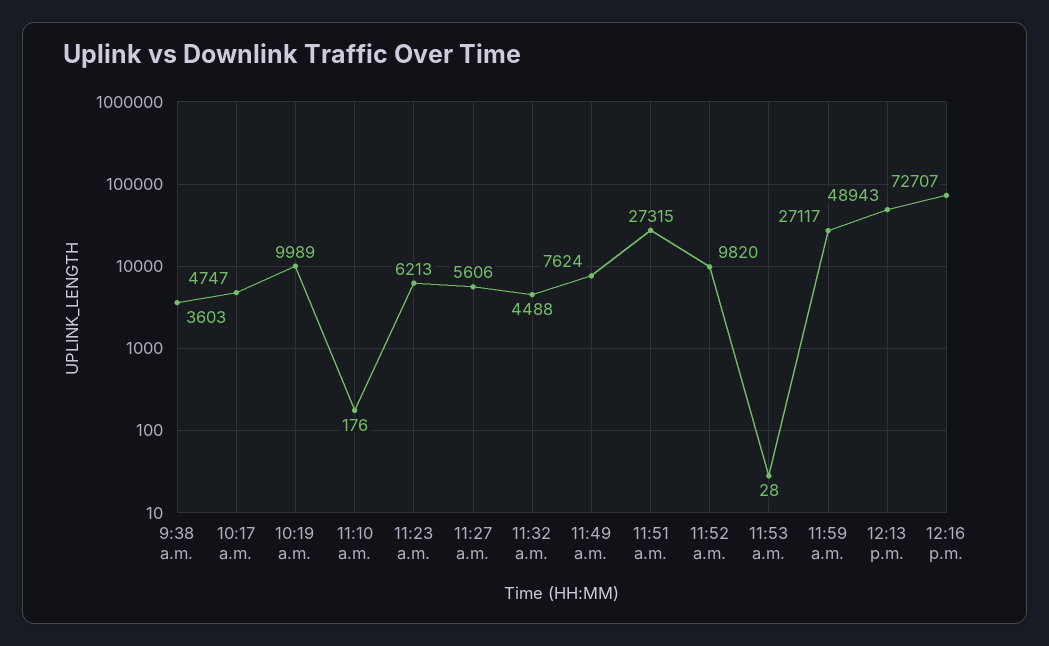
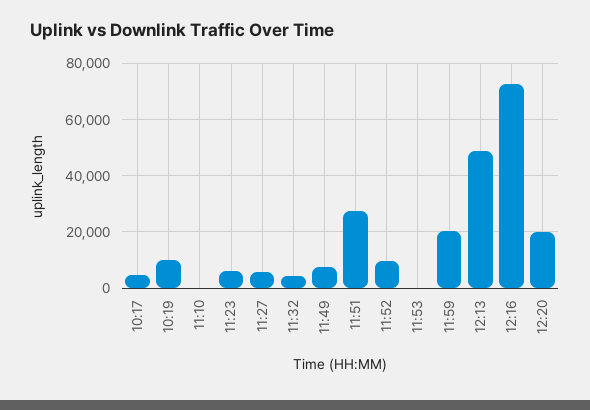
9:38 a.m.: 3603 -> none
11:59 a.m.: 27117 -> 20000
12:20: none -> 20000

